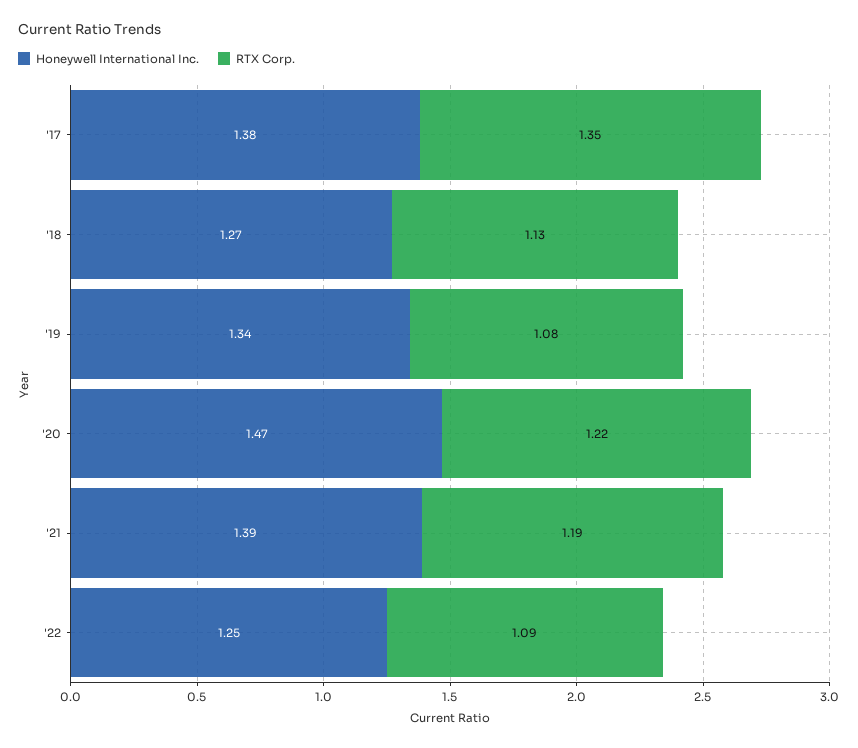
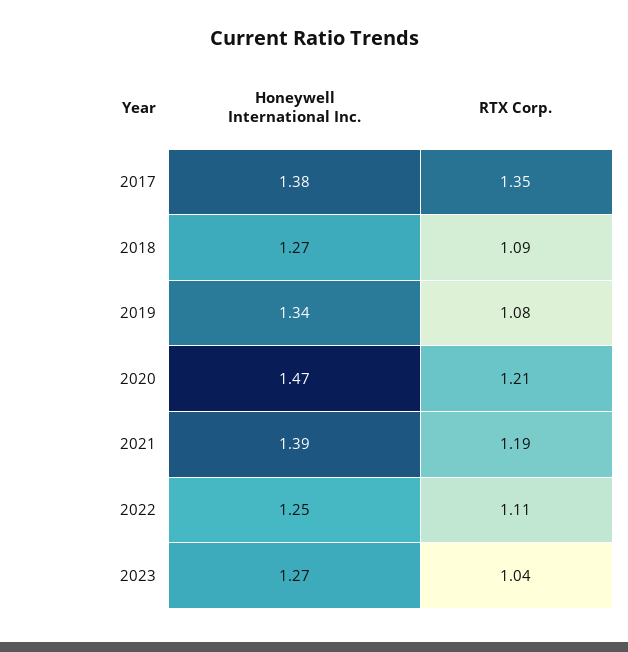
RTX Corp., '18: 1.13 -> 1.09
RTX Corp., '20: 1.22 -> 1.21
RTX Corp., '22: 1.09 -> 1.11
Honeywell International Inc., 2023: none -> 1.27
RTX Corp., 2023: none -> 1.04

